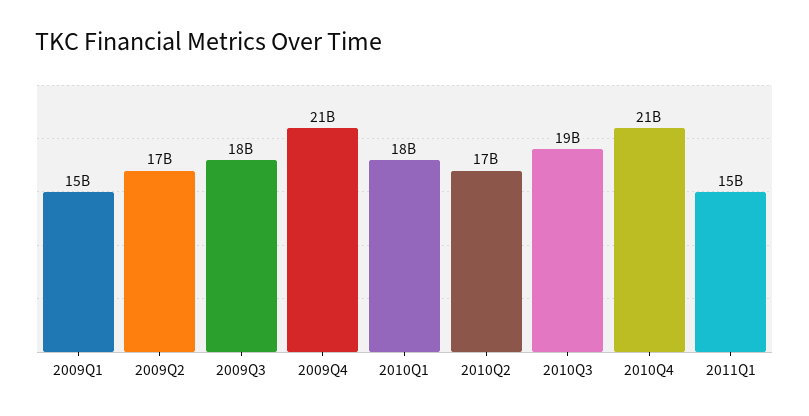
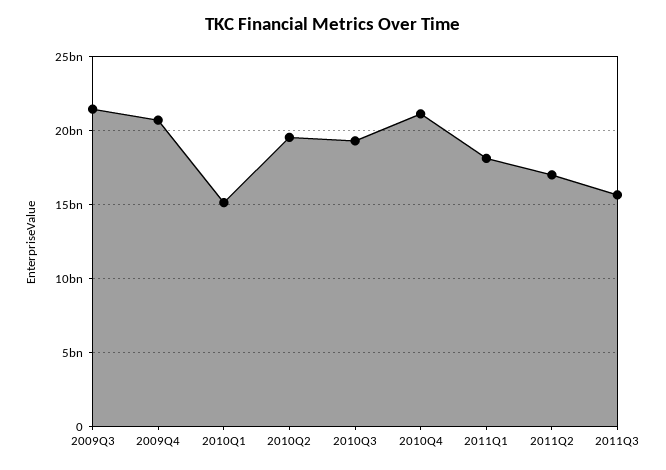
2009Q1: 15000000000 -> none
2009Q2: 17000000000 -> none
2009Q3: 18000000000 -> 21500000000
2010Q1: 18000000000 -> 15000000000
2010Q2: 17000000000 -> 19500000000
2011Q1: 15000000000 -> 18000000000
2011Q2: none -> 17000000000
2011Q3: none -> 15500000000

